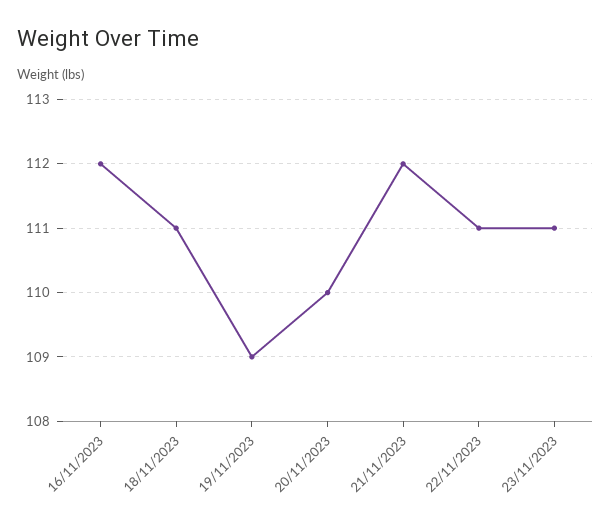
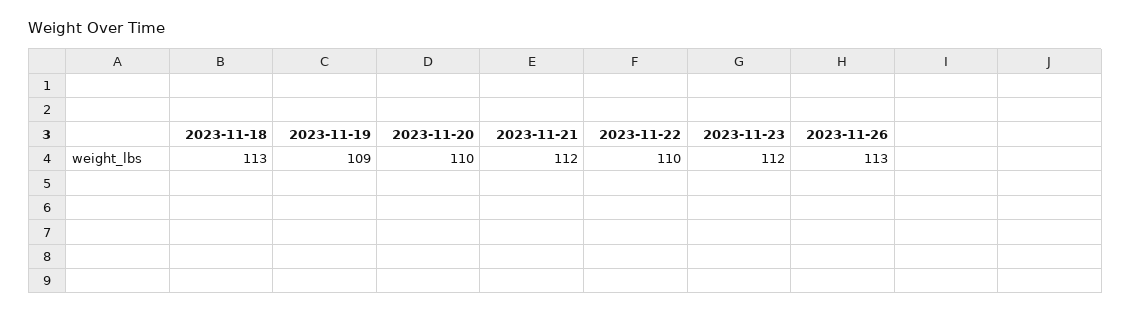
16/11/2023: 112 -> none
18/11/2023: 111 -> 113
22/11/2023: 111 -> 110
23/11/2023: 111 -> 112
2023-11-26: none -> 113

